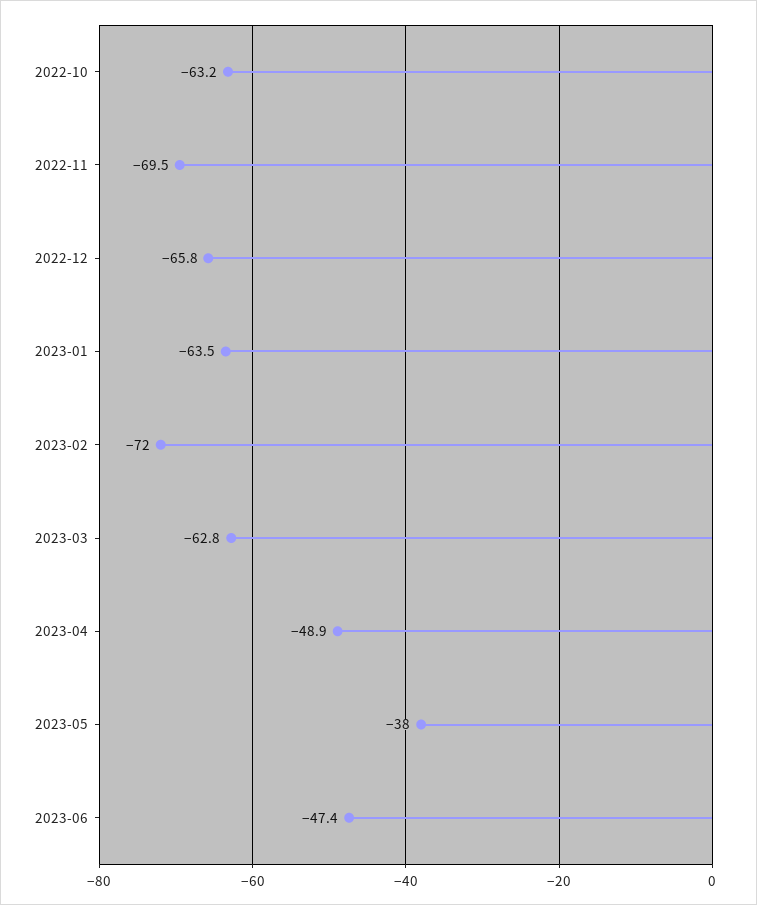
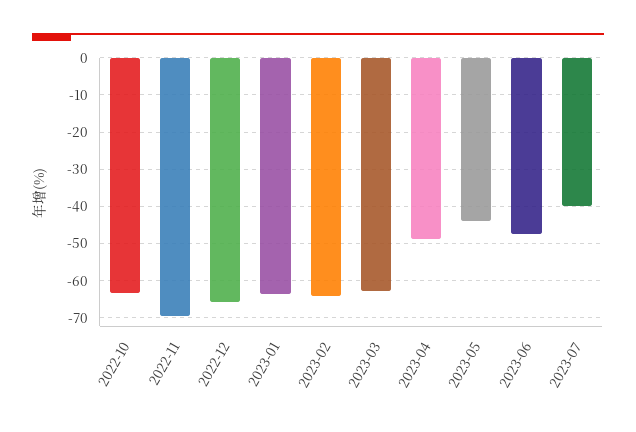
2023-02: -72 -> -64
2023-05: -38 -> -44
2023-07: none -> -40

